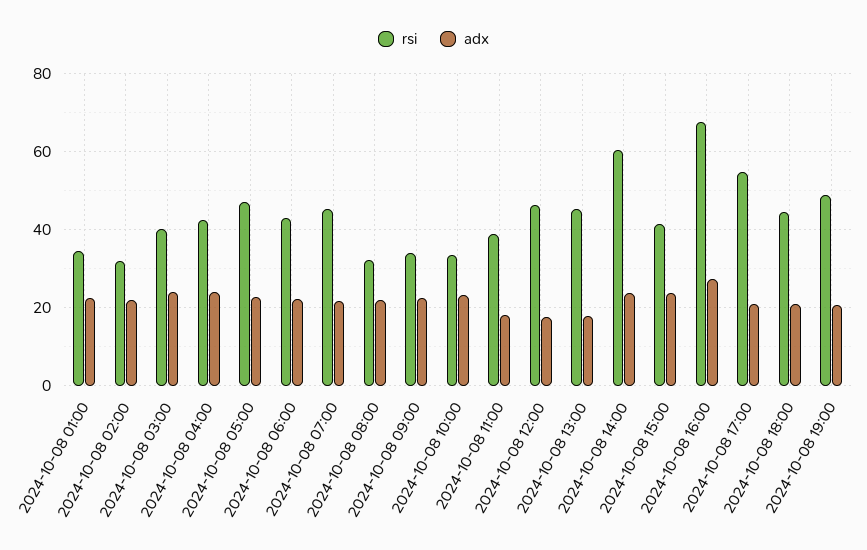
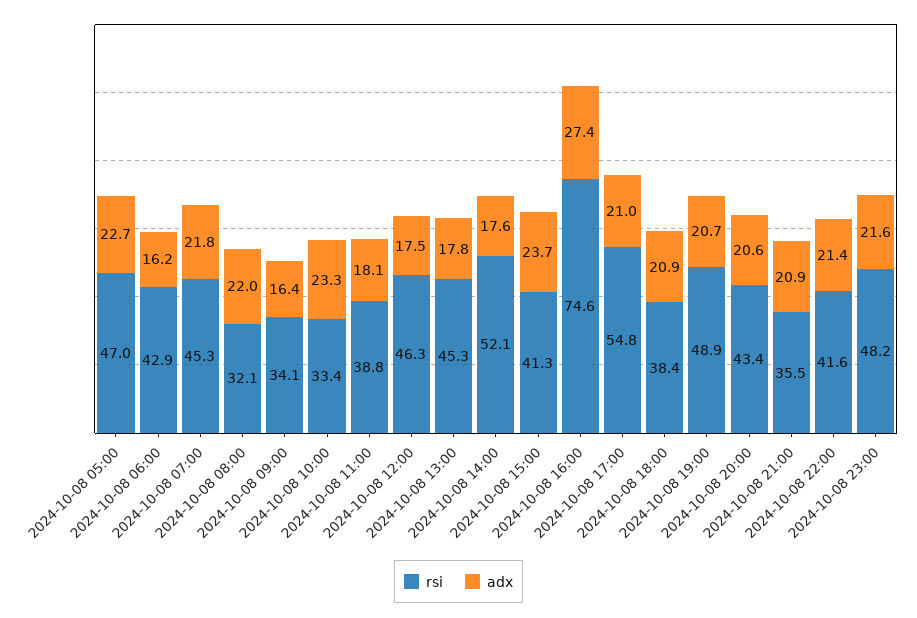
rsi, 2024-10-08 01:00: 34 -> none
adx, 2024-10-08 01:00: 22 -> none
rsi, 2024-10-08 02:00: 32 -> none
adx, 2024-10-08 02:00: 22 -> none
rsi, 2024-10-08 03:00: 40 -> none
adx, 2024-10-08 03:00: 24 -> none
rsi, 2024-10-08 04:00: 42 -> none
adx, 2024-10-08 04:00: 24 -> none
adx, 2024-10-08 06:00: 22 -> 16.2
adx, 2024-10-08 09:00: 22 -> 16.4
rsi, 2024-10-08 14:00: 60 -> 52.1
adx, 2024-10-08 14:00: 24 -> 17.6
rsi, 2024-10-08 16:00: 68 -> 74.6
rsi, 2024-10-08 18:00: 44 -> 38.4
rsi, 2024-10-08 20:00: none -> 43.4
adx, 2024-10-08 20:00: none -> 20.6
rsi, 2024-10-08 21:00: none -> 35.5
adx, 2024-10-08 21:00: none -> 20.9
rsi, 2024-10-08 22:00: none -> 41.6
adx, 2024-10-08 22:00: none -> 21.4
rsi, 2024-10-08 23:00: none -> 48.2
adx, 2024-10-08 23:00: none -> 21.6

